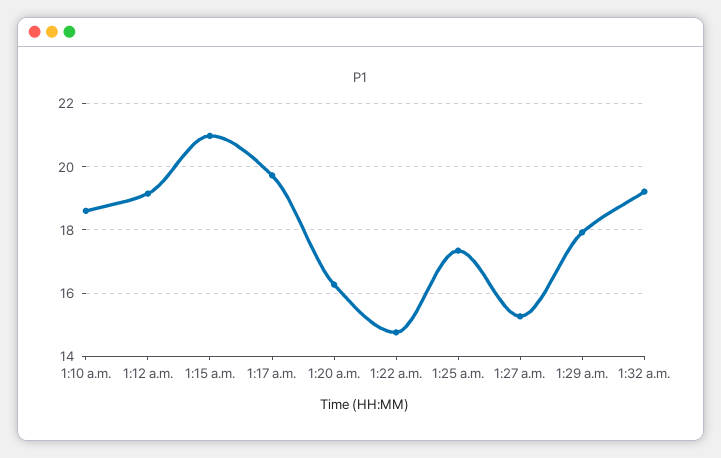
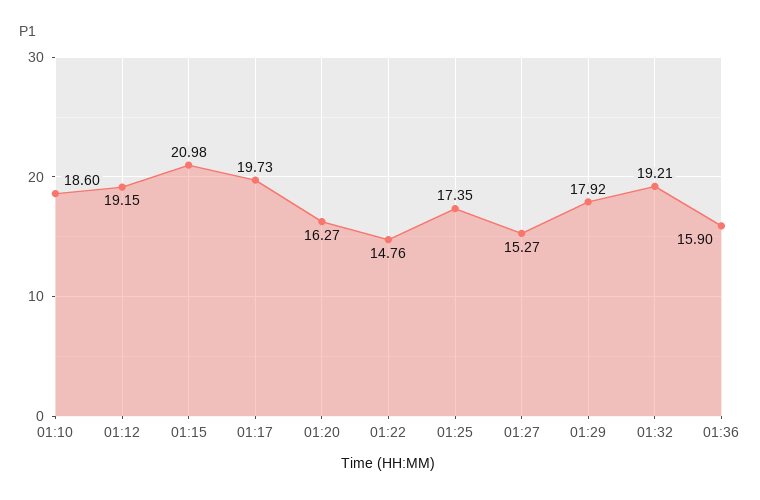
01:36: none -> 15.9

